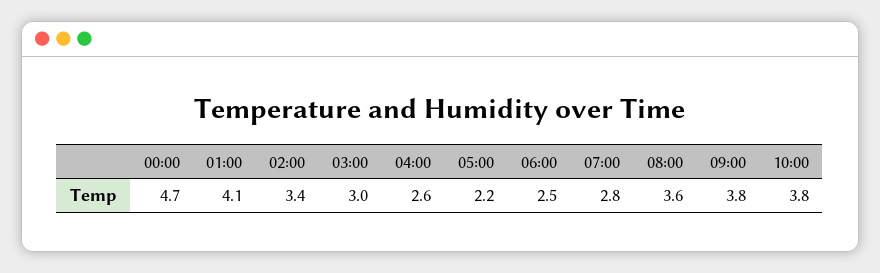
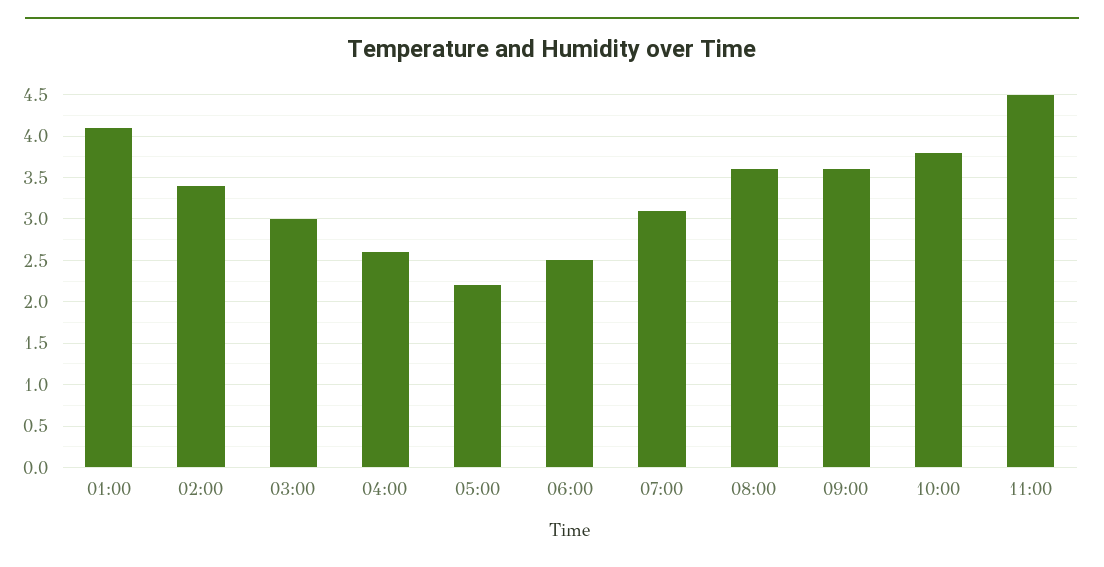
00:00: 4.7 -> none
07:00: 2.8 -> 3.1
09:00: 3.8 -> 3.6
11:00: none -> 4.5

